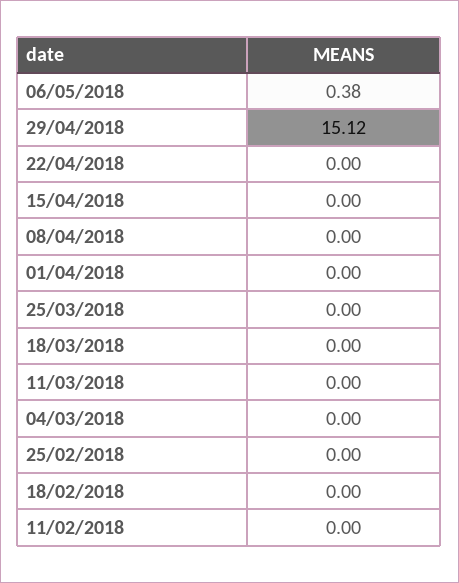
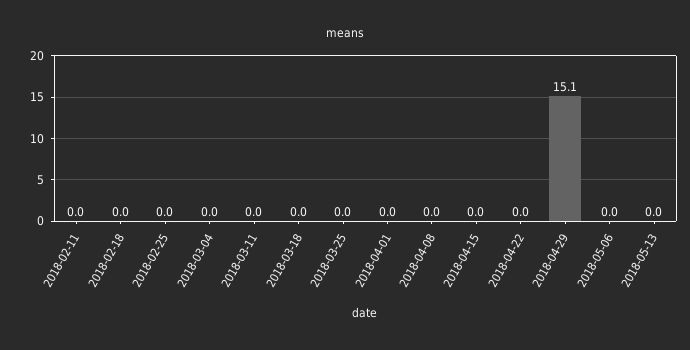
06/05/2018: 0.38 -> 0
2018-05-13: none -> 0

